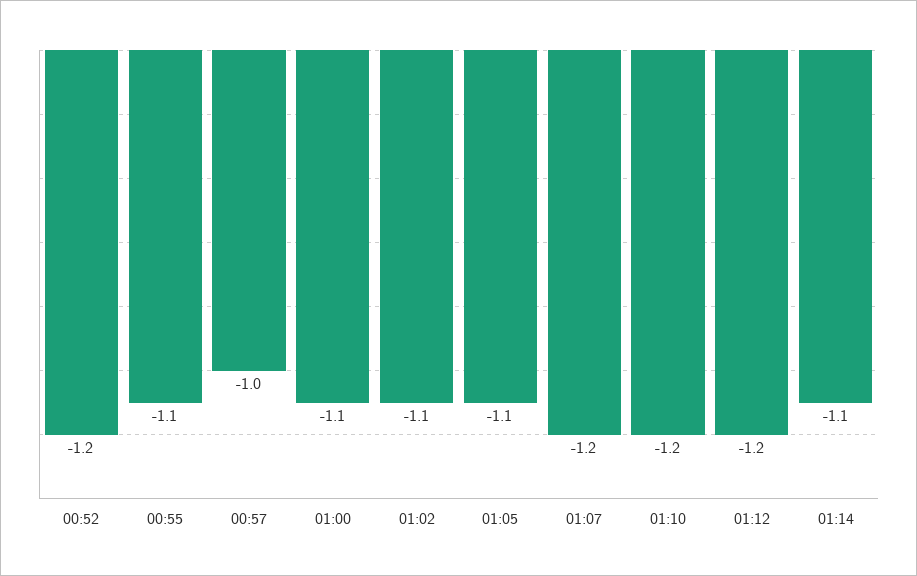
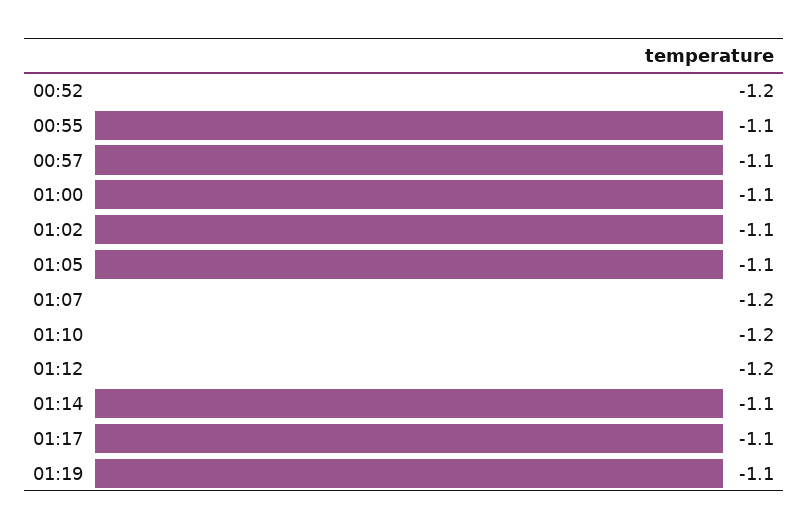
00:57: -1 -> -1.1
01:17: none -> -1.1
01:19: none -> -1.1

